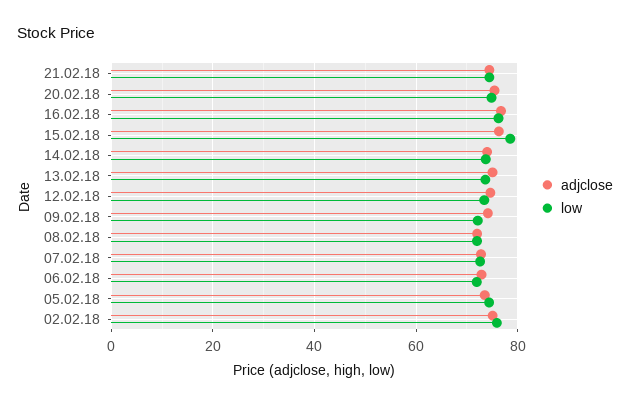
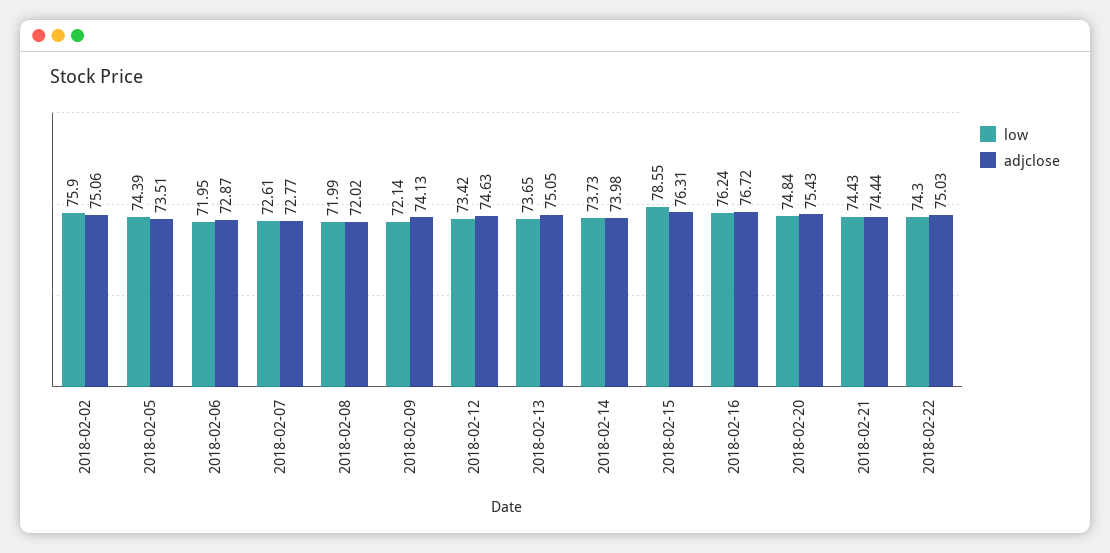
low, 2018-02-22: none -> 74.3
adjclose, 2018-02-22: none -> 75.03

